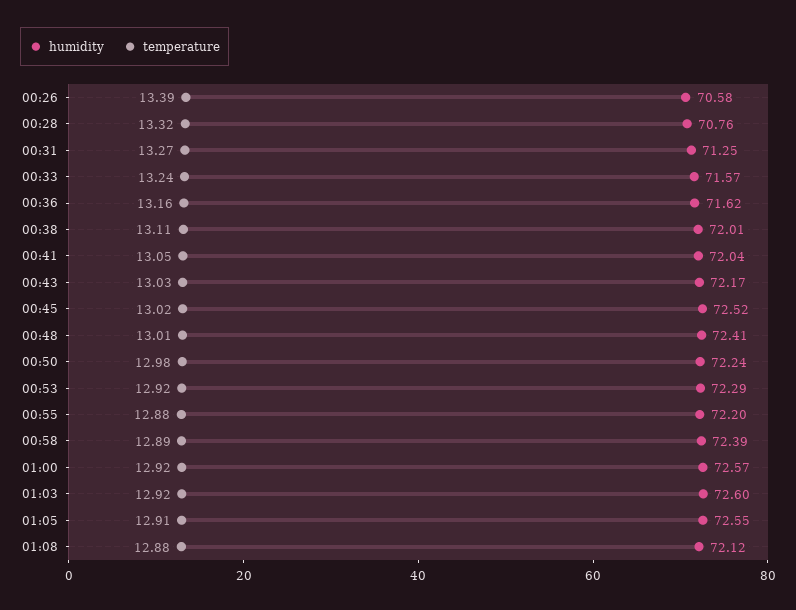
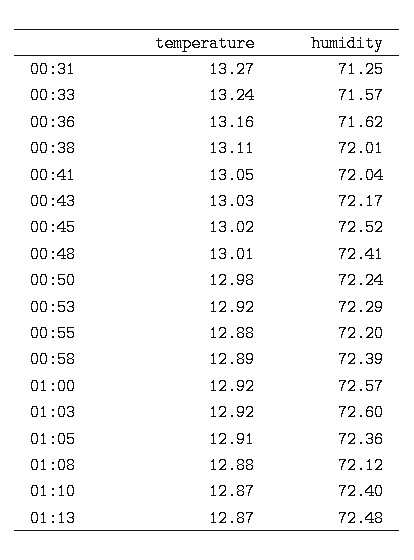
humidity, 00:26: 70.58 -> none
temperature, 00:26: 13.39 -> none
humidity, 00:28: 70.76 -> none
temperature, 00:28: 13.32 -> none
humidity, 01:05: 72.55 -> 72.36
temperature, 01:10: none -> 12.87
humidity, 01:10: none -> 72.4
temperature, 01:13: none -> 12.87
humidity, 01:13: none -> 72.48

